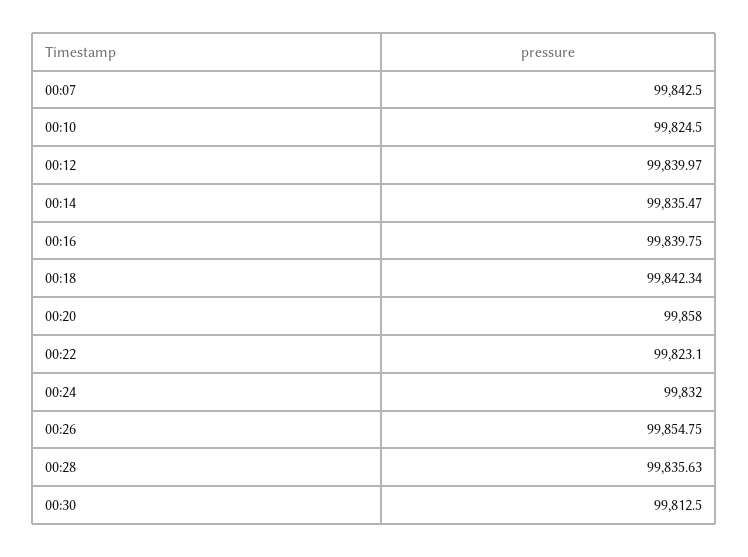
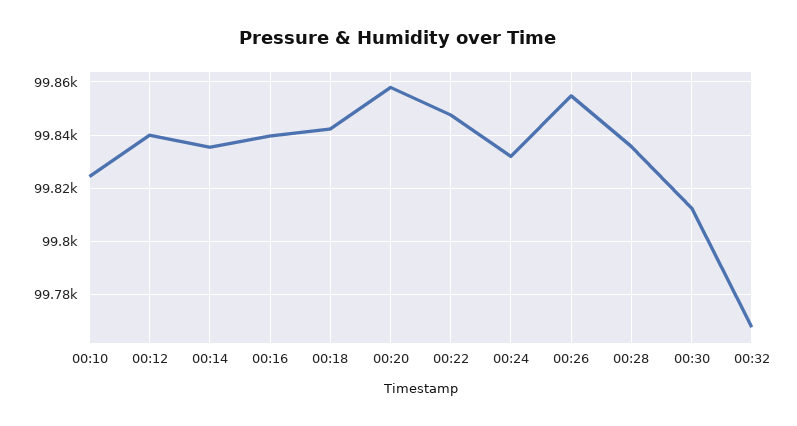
00:07: 99842.5 -> none
00:22: 99823.1 -> 99847.5
00:32: none -> 99767.5

